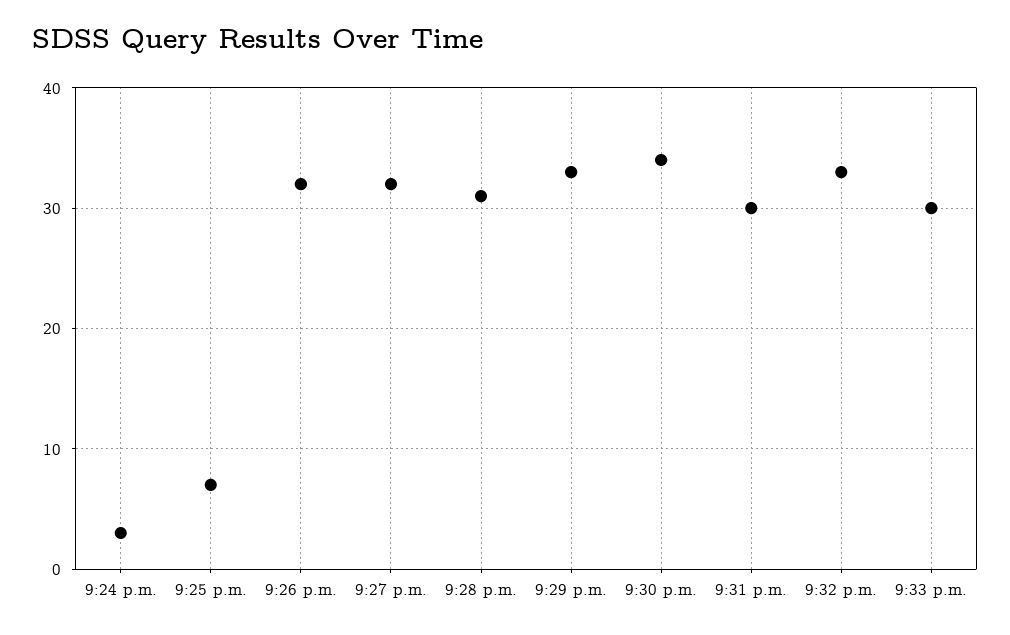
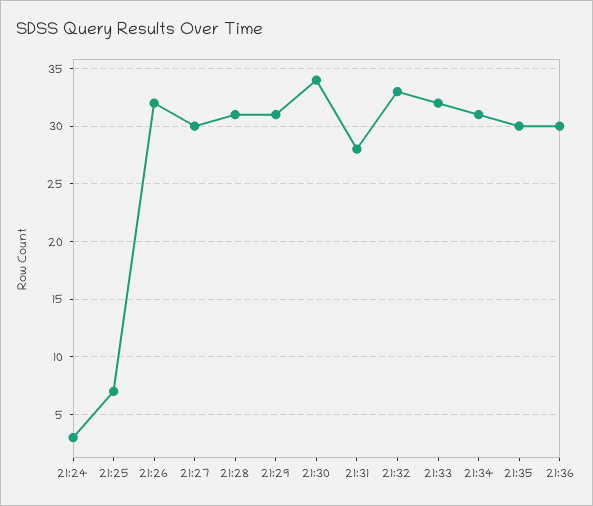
9:27 p.m.: 32 -> 30
9:29 p.m.: 33 -> 31
9:31 p.m.: 30 -> 28
9:33 p.m.: 30 -> 32
21:34: none -> 31
21:35: none -> 30
21:36: none -> 30

